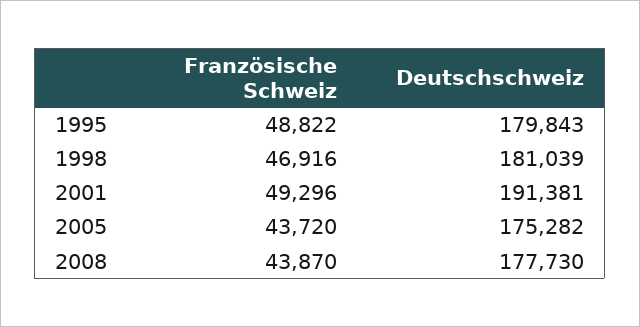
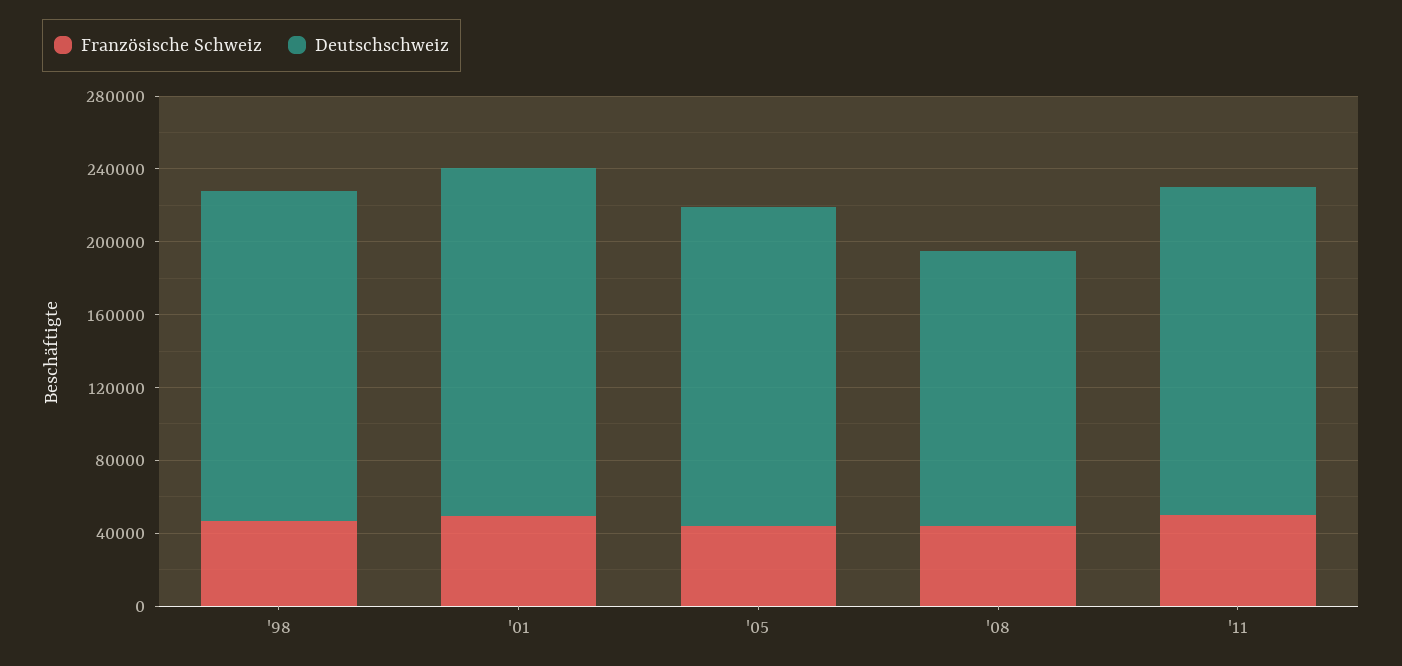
Französische Schweiz, 1995: 48822 -> none
Deutschschweiz, 1995: 179843 -> none
Deutschschweiz, 2008: 177730 -> 150000
Französische Schweiz, '11: none -> 50000
Deutschschweiz, '11: none -> 180000

